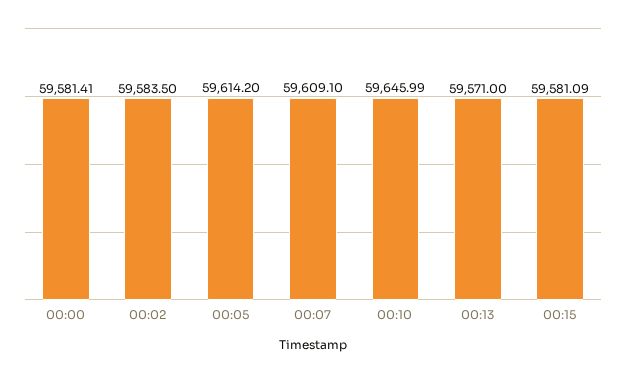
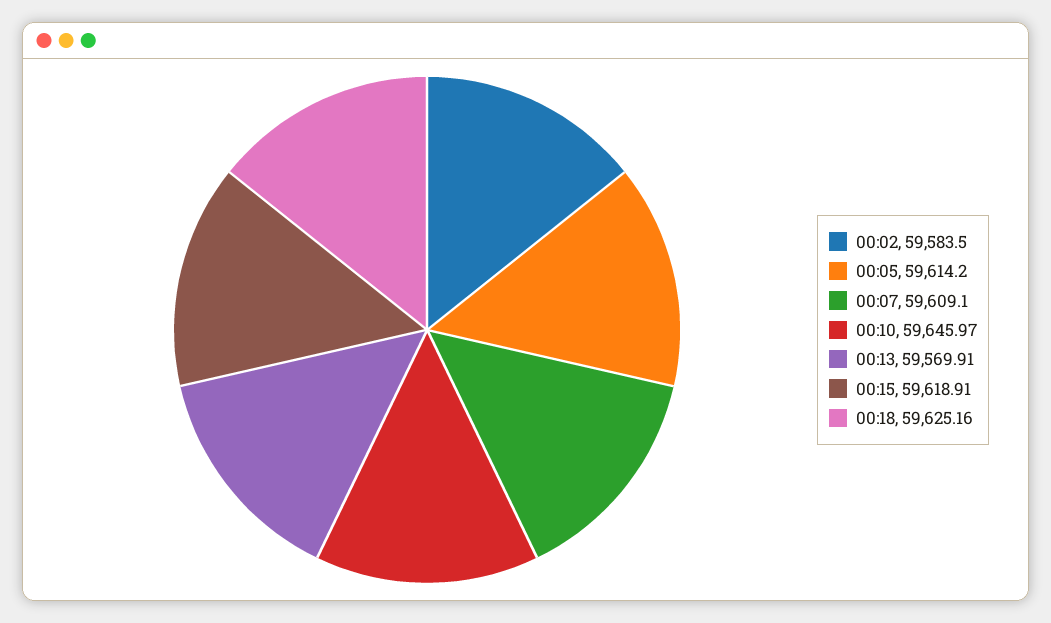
00:00: 59581.41 -> none
00:10: 59645.99 -> 59645.97
00:13: 59571 -> 59569.91
00:15: 59581.09 -> 59618.91
00:18: none -> 59625.16

